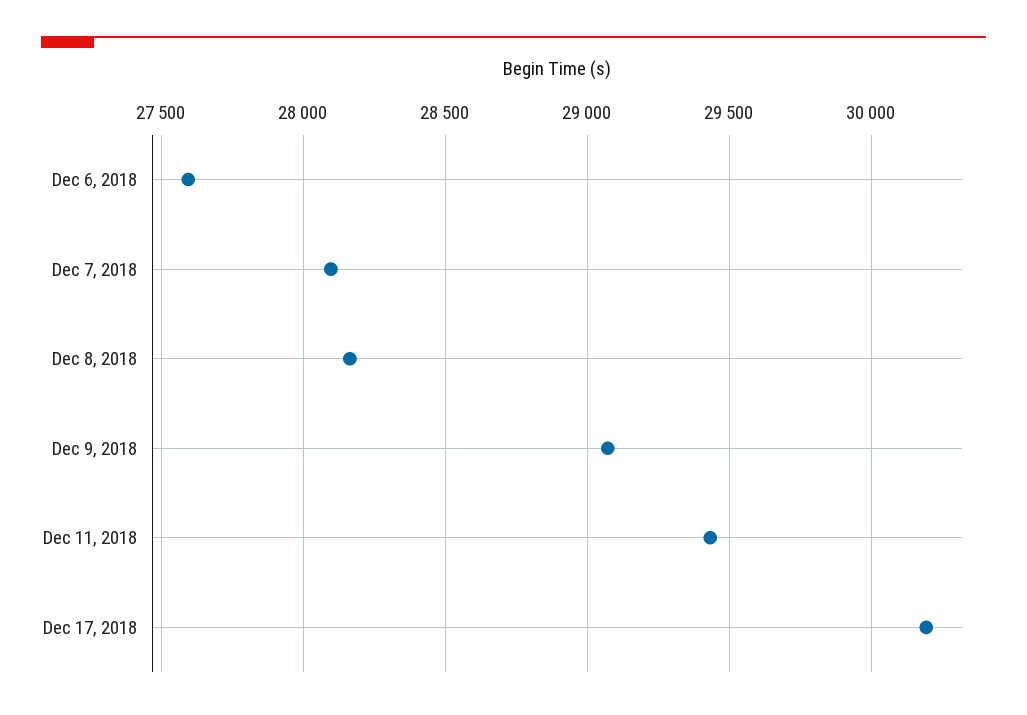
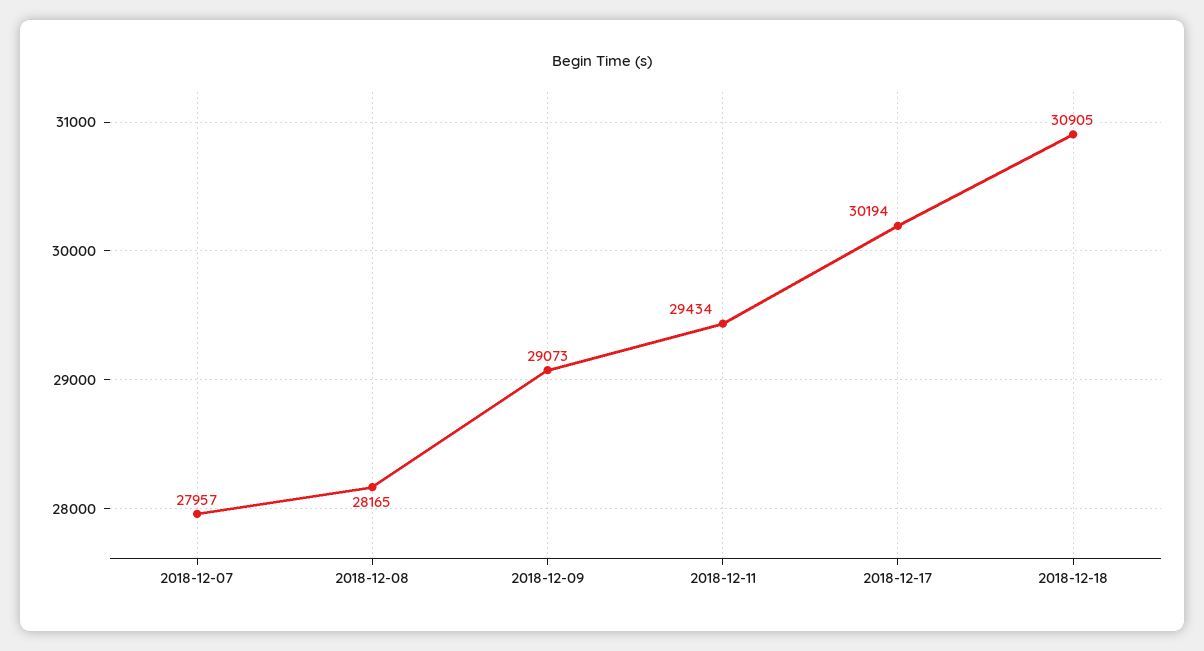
Dec 6, 2018: 27600 -> none
Dec 7, 2018: 28100 -> 27957
2018-12-18: none -> 30905

